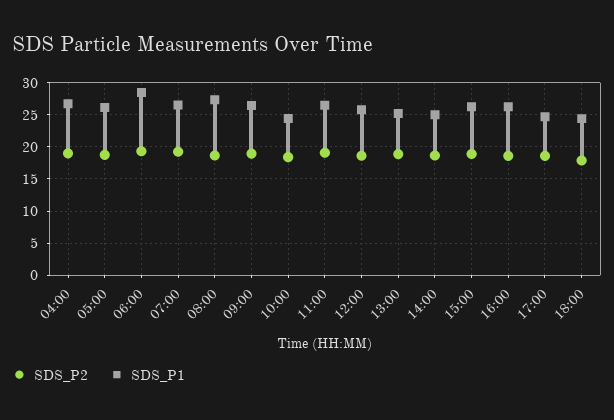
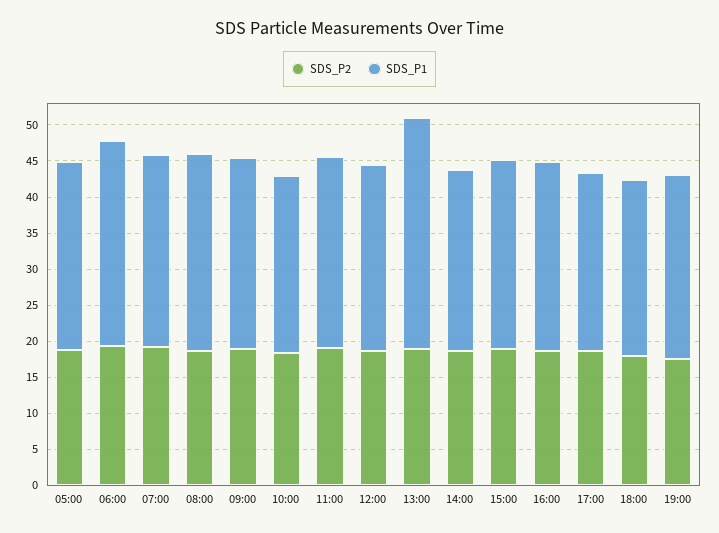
SDS_P2, 04:00: 19 -> none
SDS_P1, 04:00: 27 -> none
SDS_P1, 13:00: 25 -> 32.5
SDS_P2, 19:00: none -> 17.5
SDS_P1, 19:00: none -> 25

